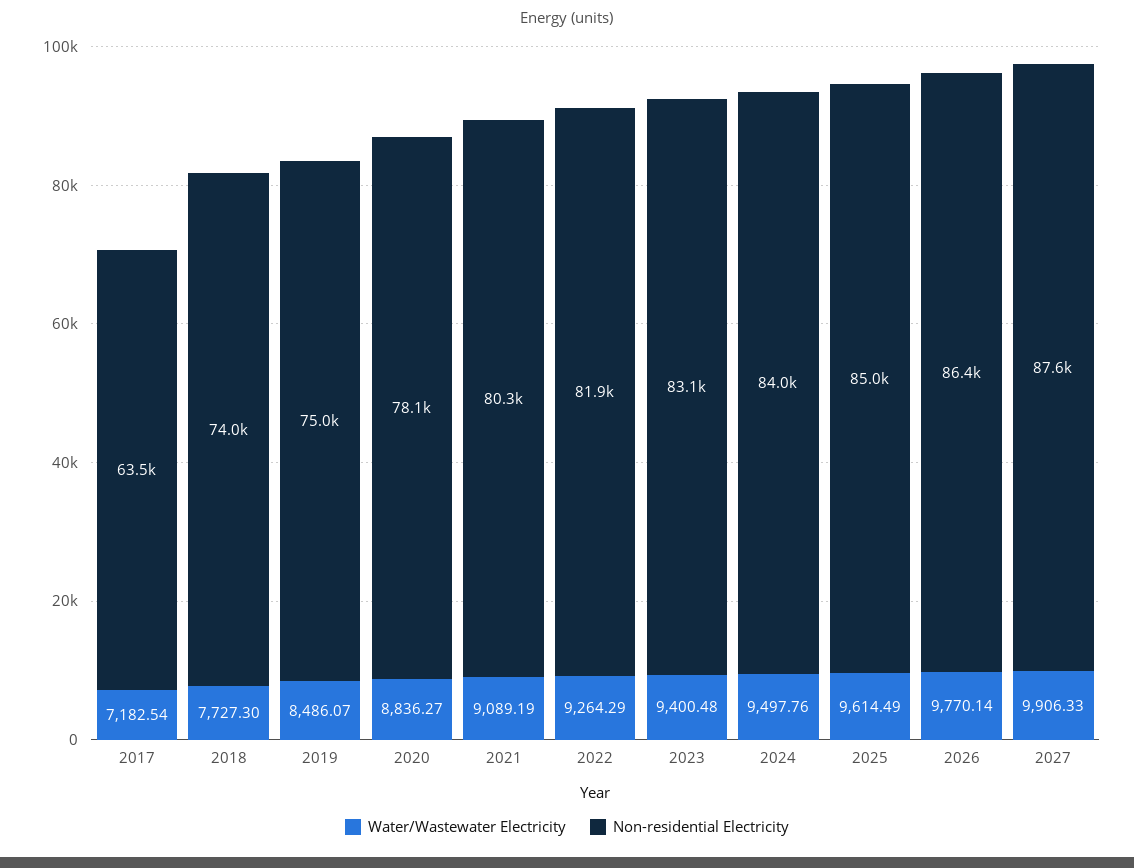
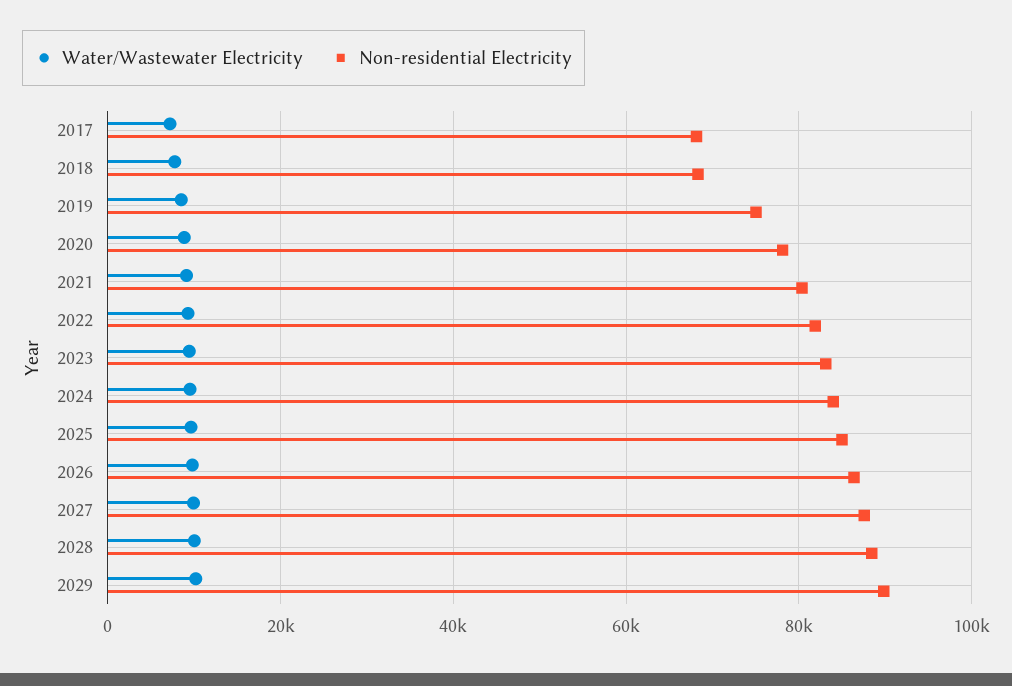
Non-residential Electricity, 2017: 63500 -> 68000
Non-residential Electricity, 2018: 74000 -> 68000
Water/Wastewater Electricity, 2028: none -> 10000
Non-residential Electricity, 2028: none -> 88000
Water/Wastewater Electricity, 2029: none -> 10000
Non-residential Electricity, 2029: none -> 90000

